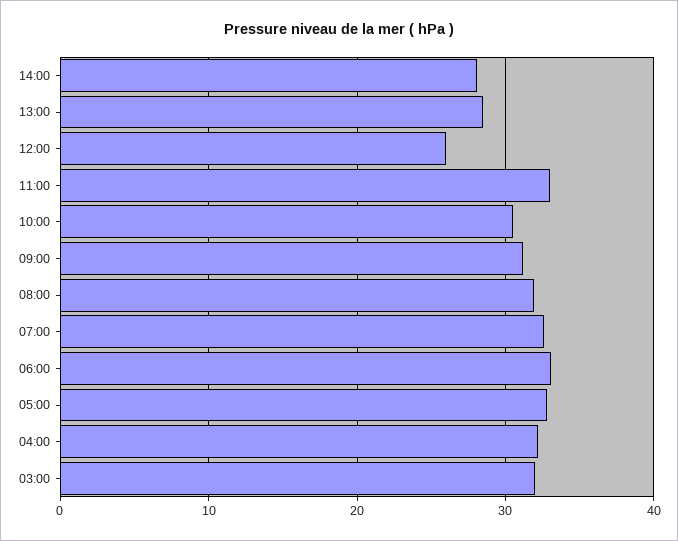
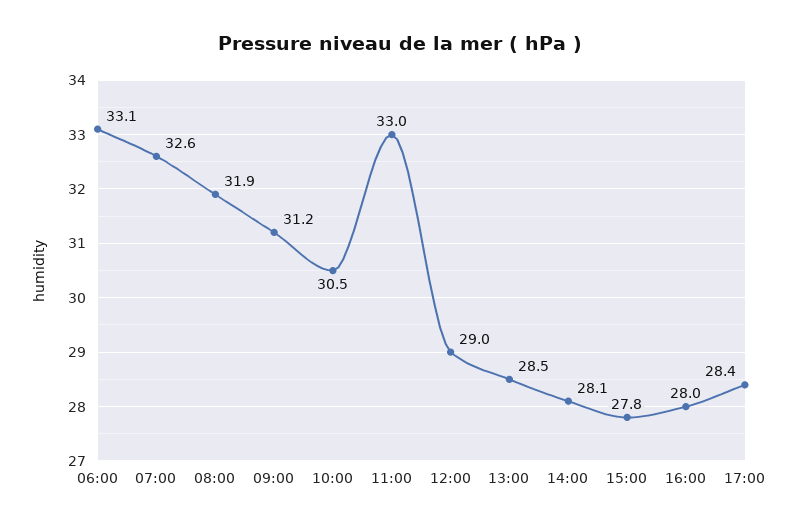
12:00: 26 -> 29
05:00: 33 -> none
04:00: 32 -> none
03:00: 32 -> none
15:00: none -> 27.8
16:00: none -> 28
17:00: none -> 28.4

